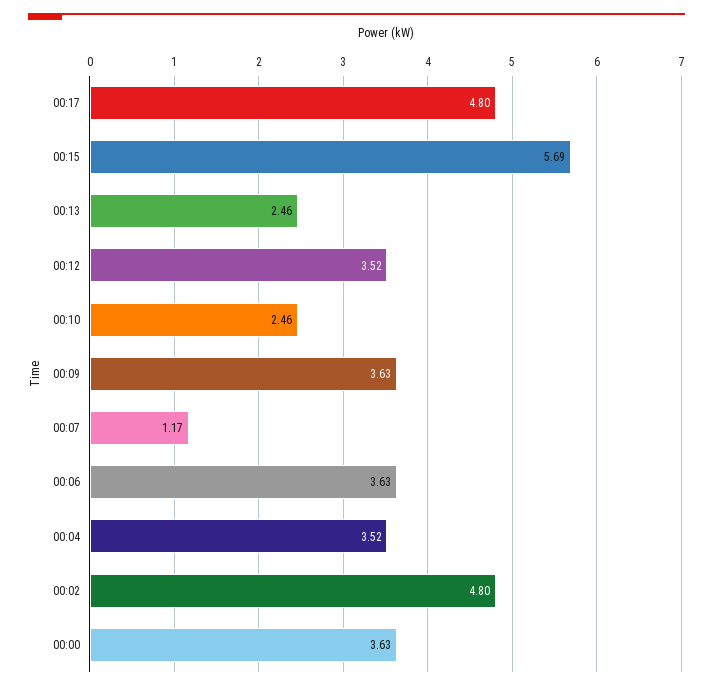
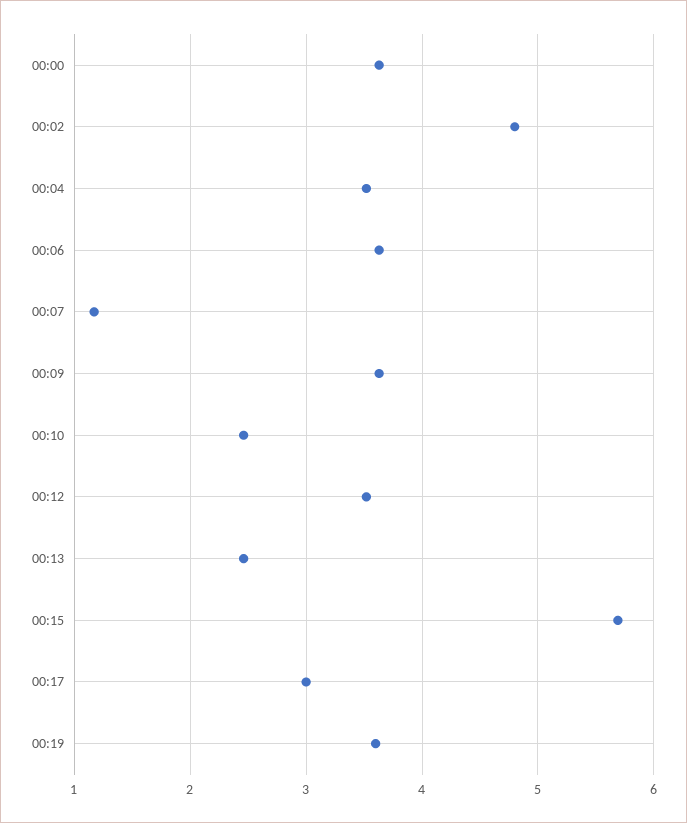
00:17: 4.8 -> 3
00:19: none -> 3.6

